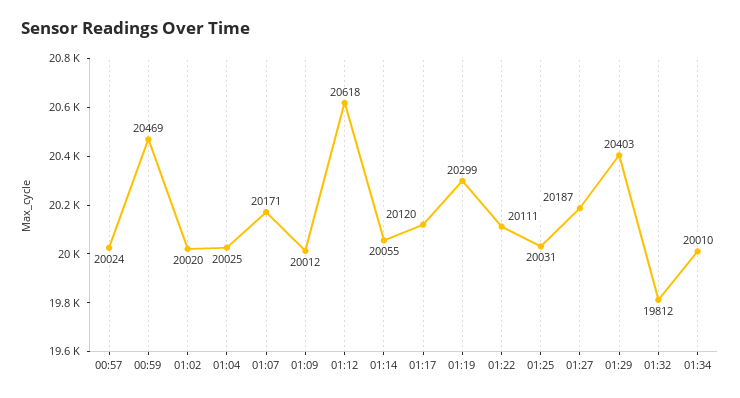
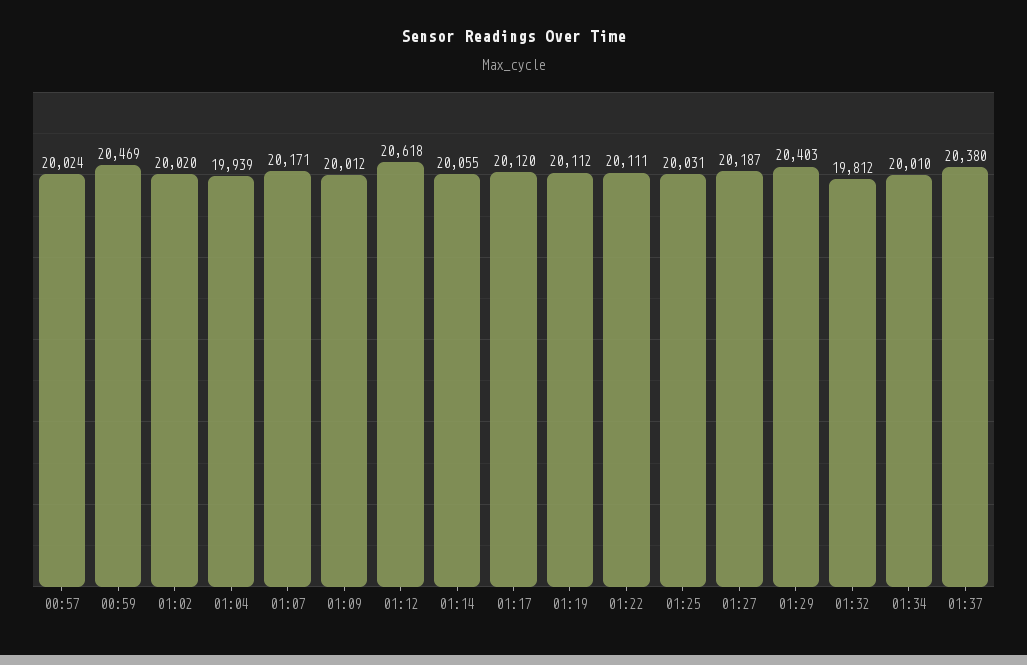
01:04: 20025 -> 19939
01:19: 20299 -> 20112
01:37: none -> 20380

